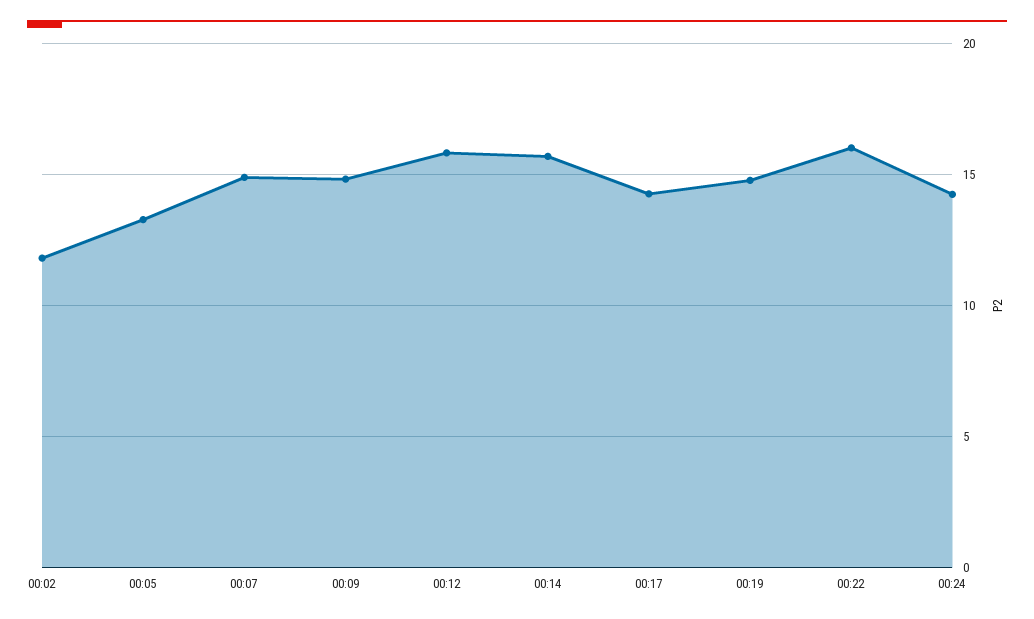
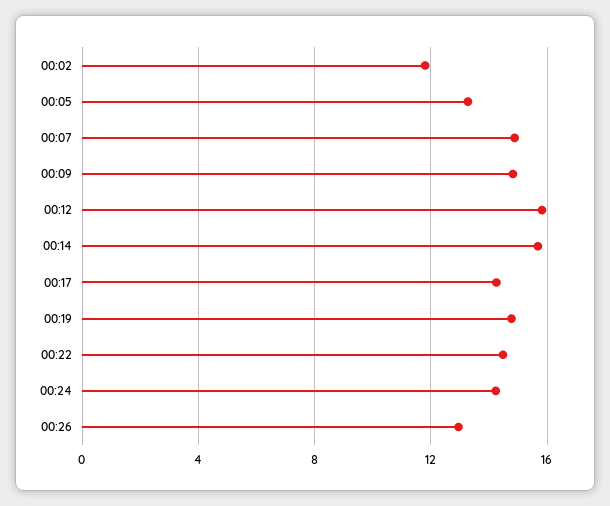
00:22: 16 -> 14.5
00:26: none -> 13

